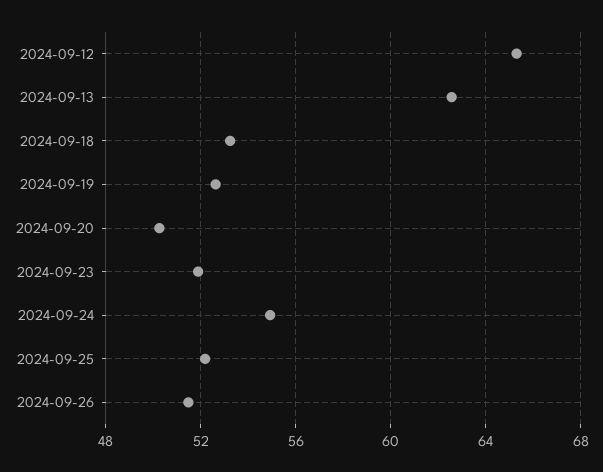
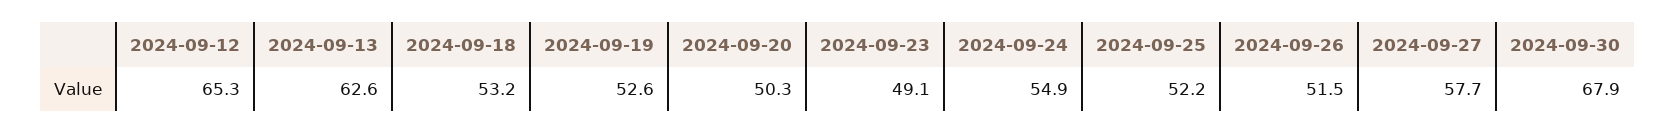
2024-09-23: 52 -> 49.1
2024-09-27: none -> 57.7
2024-09-30: none -> 67.9

